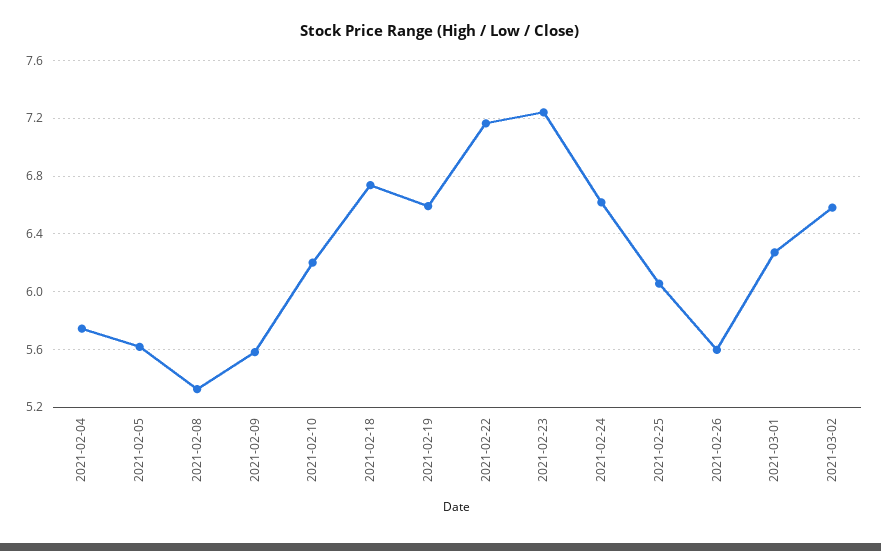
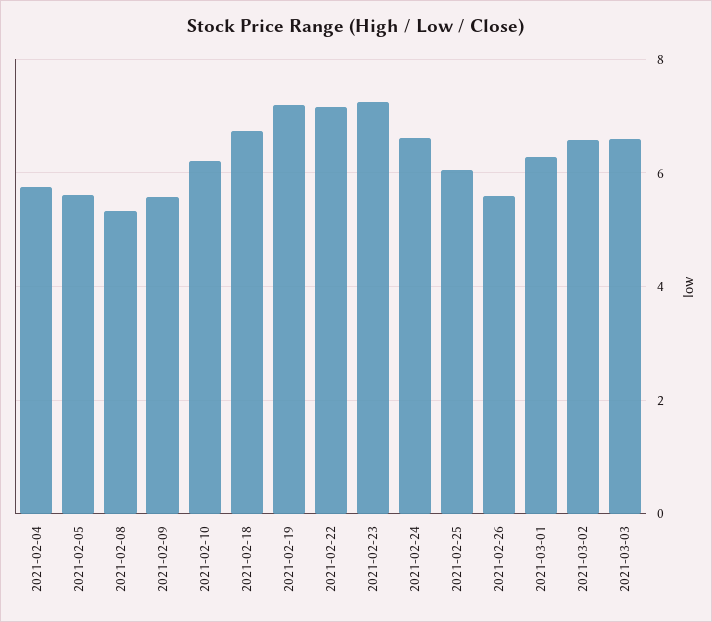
2021-02-19: 6.6 -> 7.2
2021-03-03: none -> 6.6

